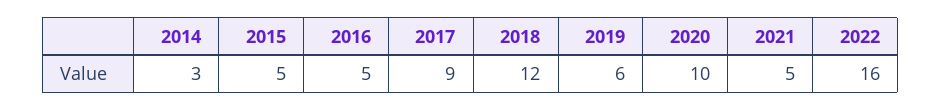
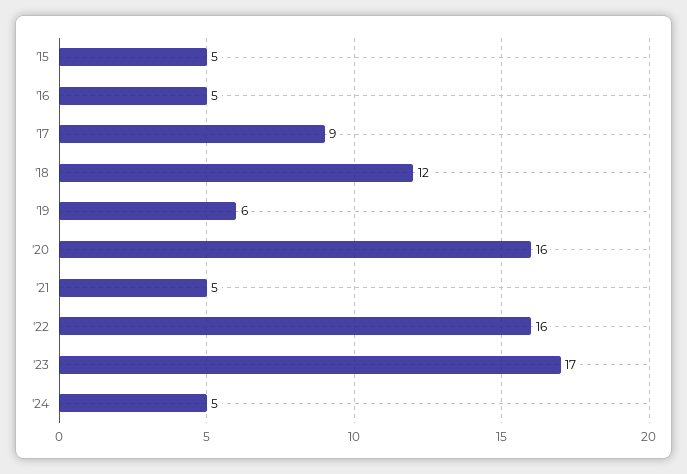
2014: 3 -> none
2020: 10 -> 16
'23: none -> 17
'24: none -> 5

